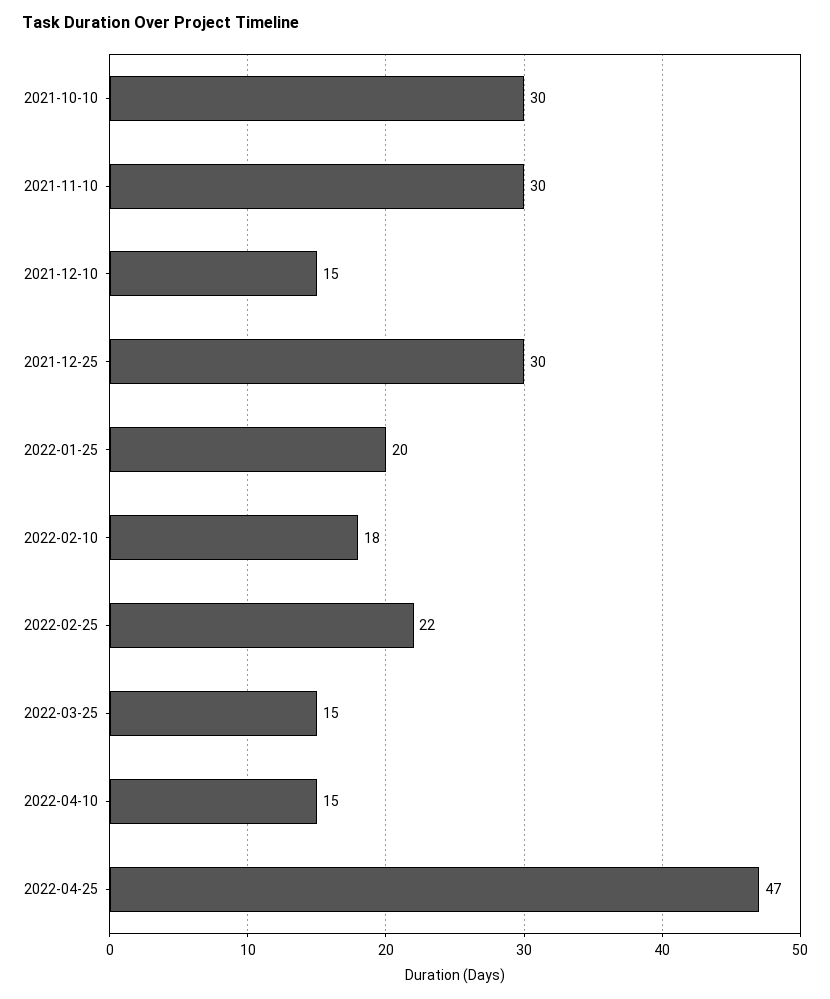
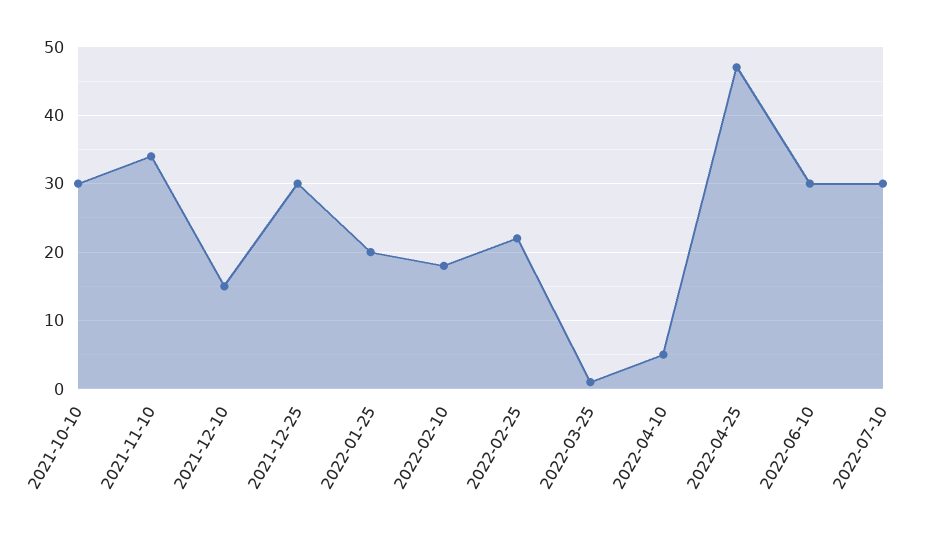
2021-11-10: 30 -> 34
2022-03-25: 15 -> 1
2022-04-10: 15 -> 5
2022-06-10: none -> 30
2022-07-10: none -> 30

